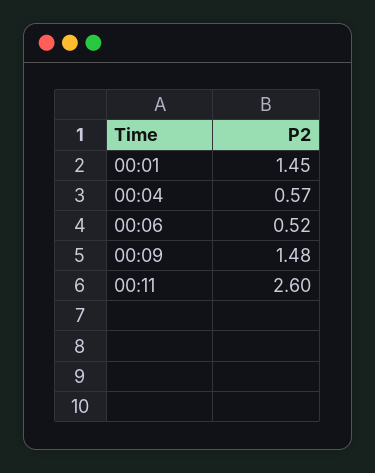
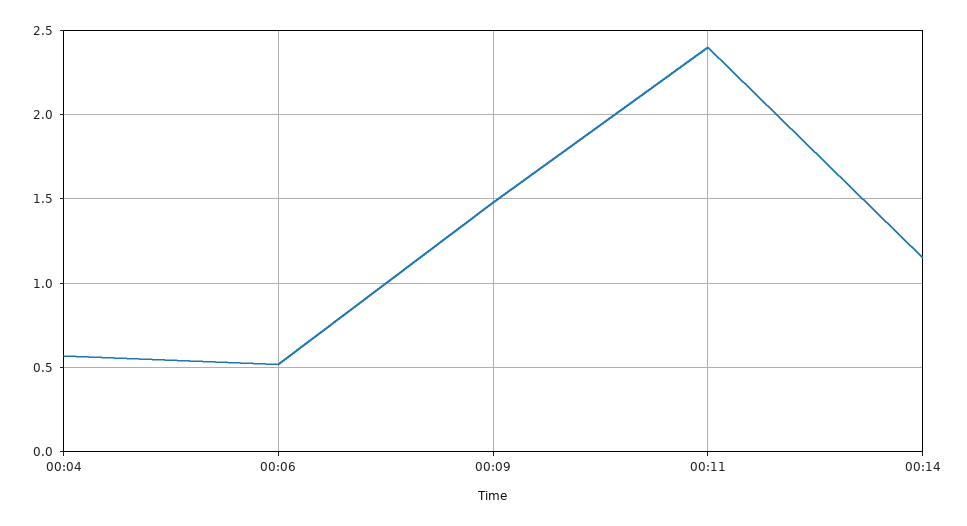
00:01: 1.45 -> none
00:11: 2.6 -> 2.4
00:14: none -> 1.15

